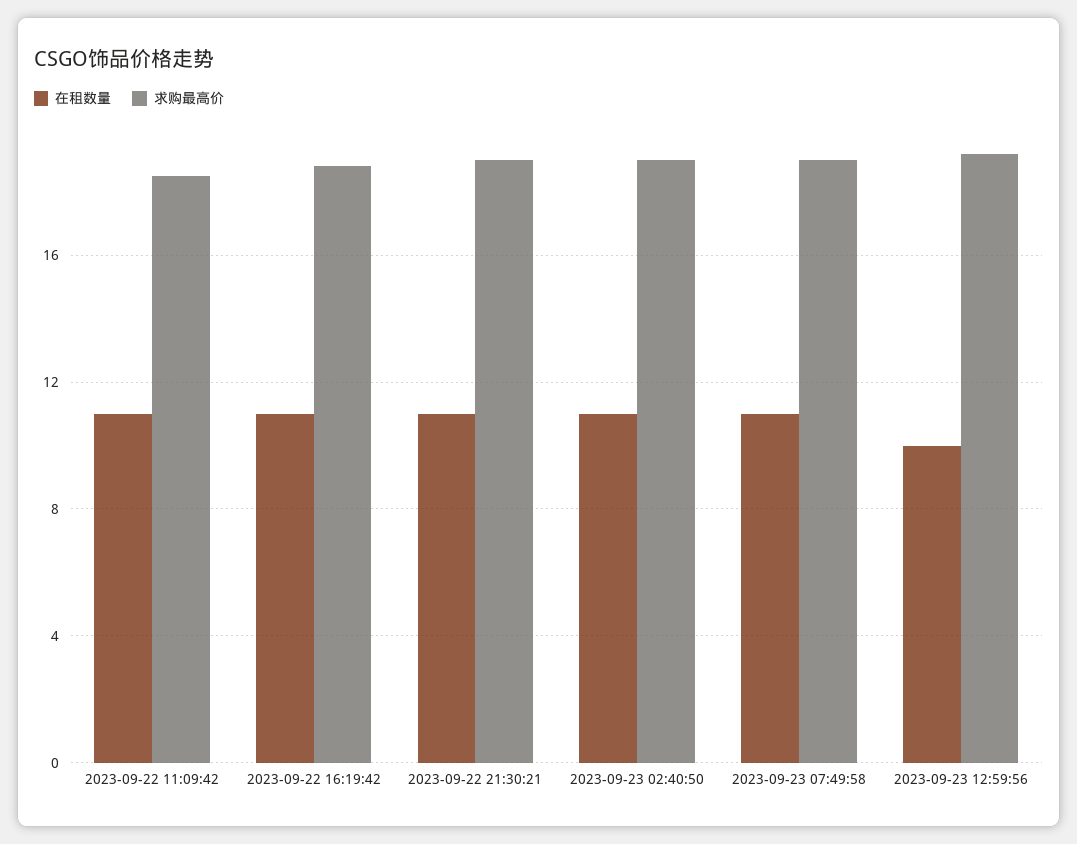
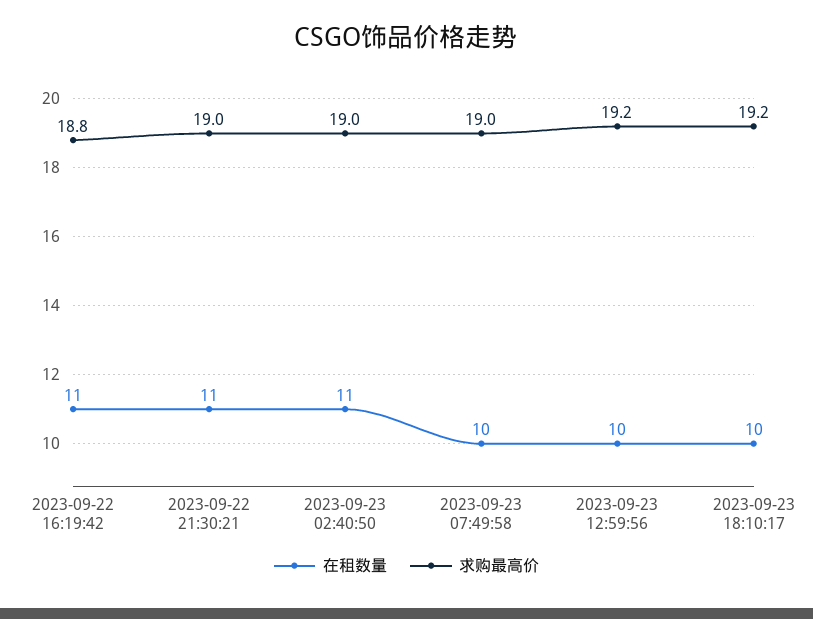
在租数量, 2023-09-22 11:09:42: 11 -> none
求购最高价, 2023-09-22 11:09:42: 18.5 -> none
在租数量, 2023-09-23 07:49:58: 11 -> 10
在租数量, 2023-09-23 18:10:17: none -> 10
求购最高价, 2023-09-23 18:10:17: none -> 19.2

